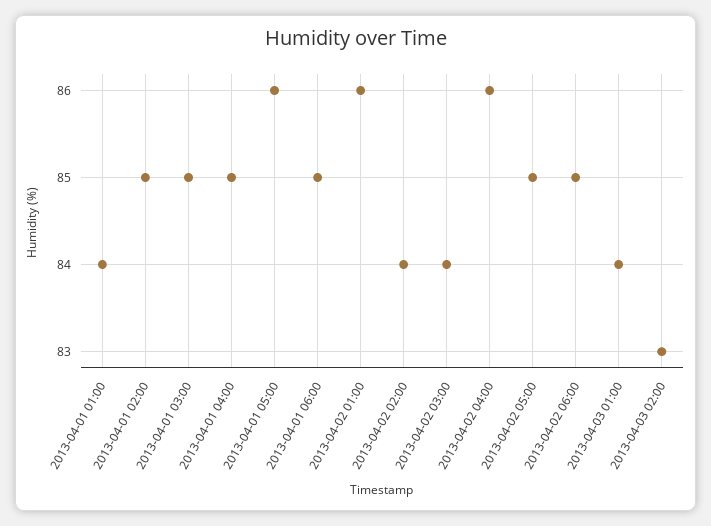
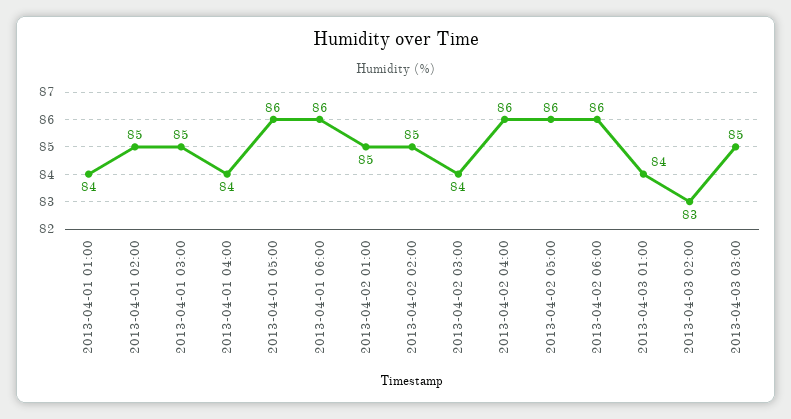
2013-04-01 04:00: 85 -> 84
2013-04-01 06:00: 85 -> 86
2013-04-02 01:00: 86 -> 85
2013-04-02 02:00: 84 -> 85
2013-04-02 05:00: 85 -> 86
2013-04-02 06:00: 85 -> 86
2013-04-03 03:00: none -> 85

